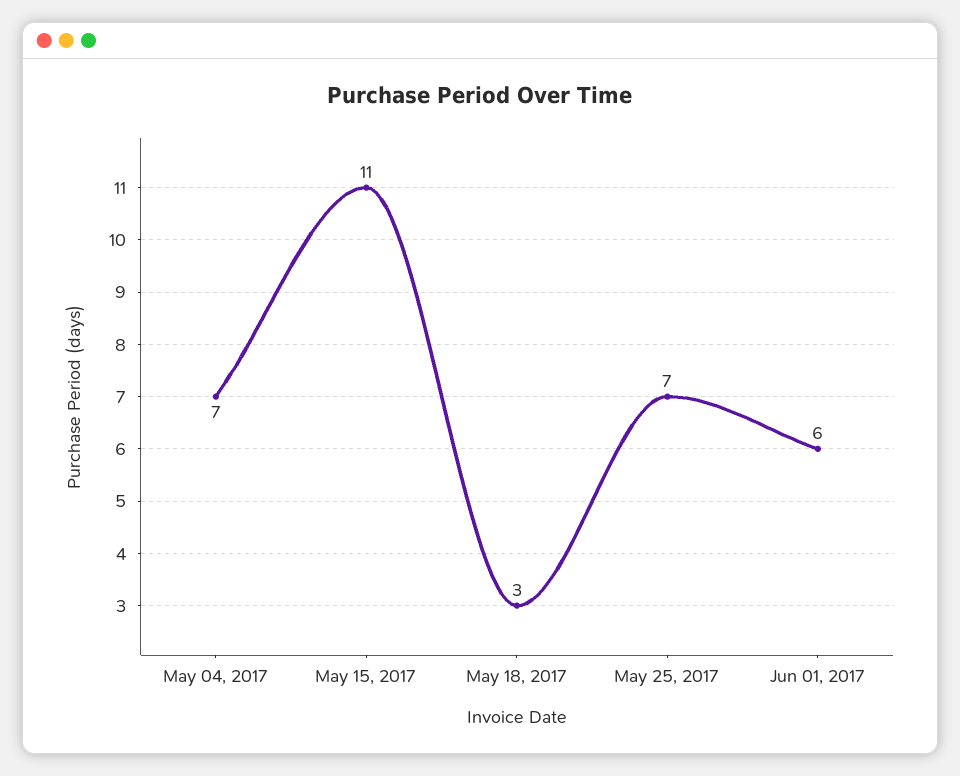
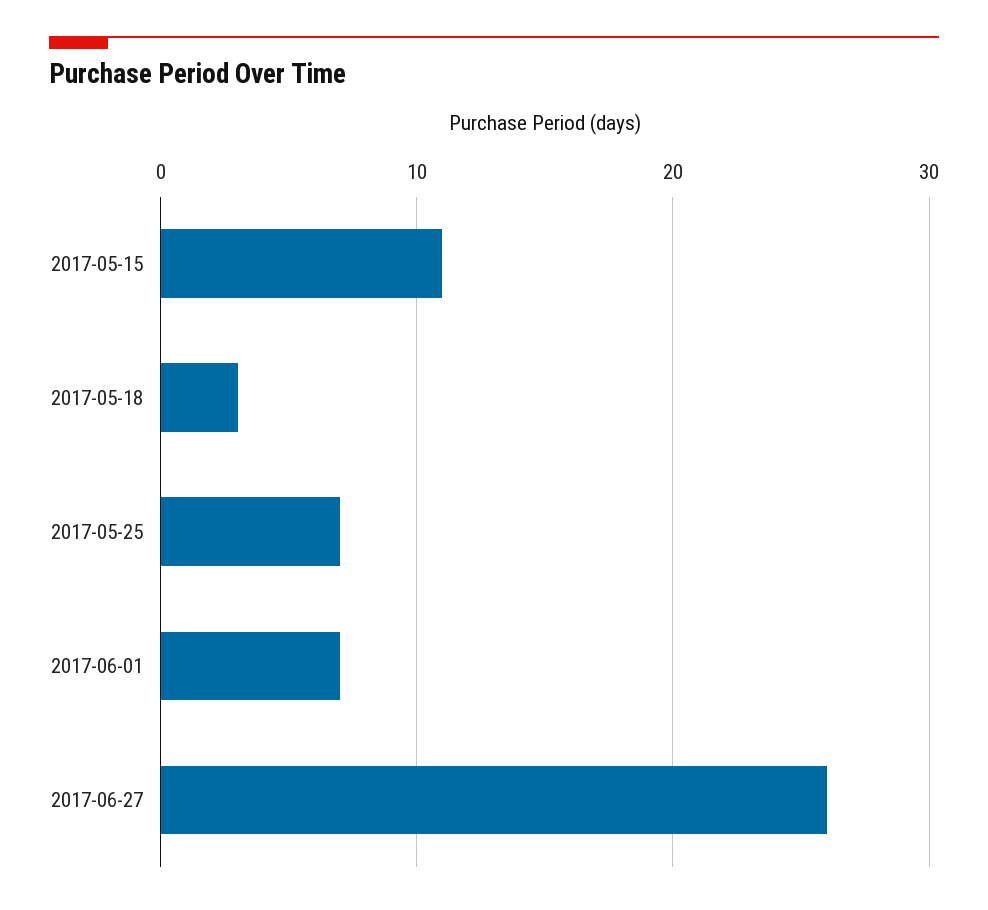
May 04, 2017: 7 -> none
Jun 01, 2017: 6 -> 7
2017-06-27: none -> 26

